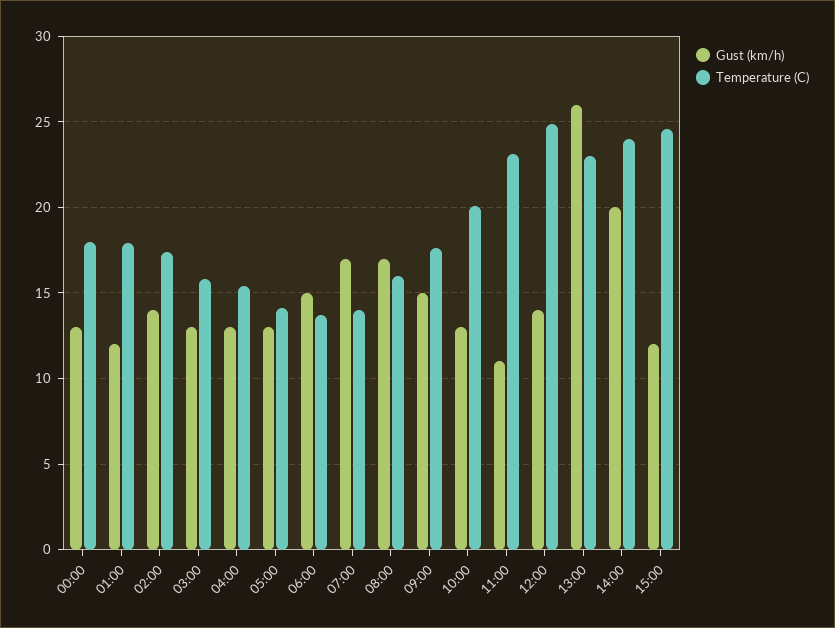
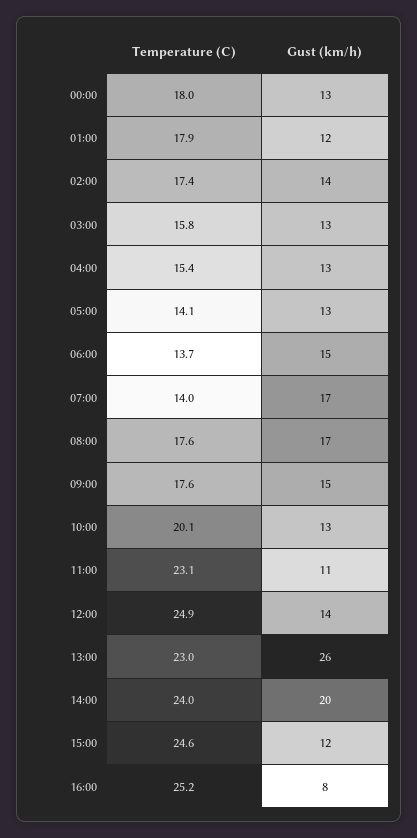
Temperature (C), 08:00: 16 -> 17.6
Temperature (C), 16:00: none -> 25.2
Gust (km/h), 16:00: none -> 8

